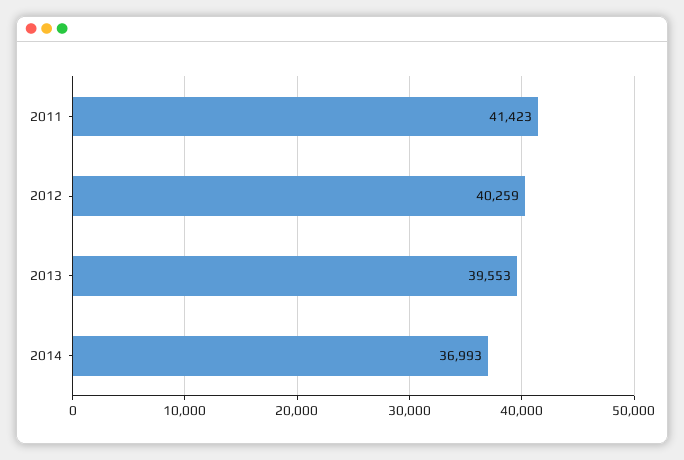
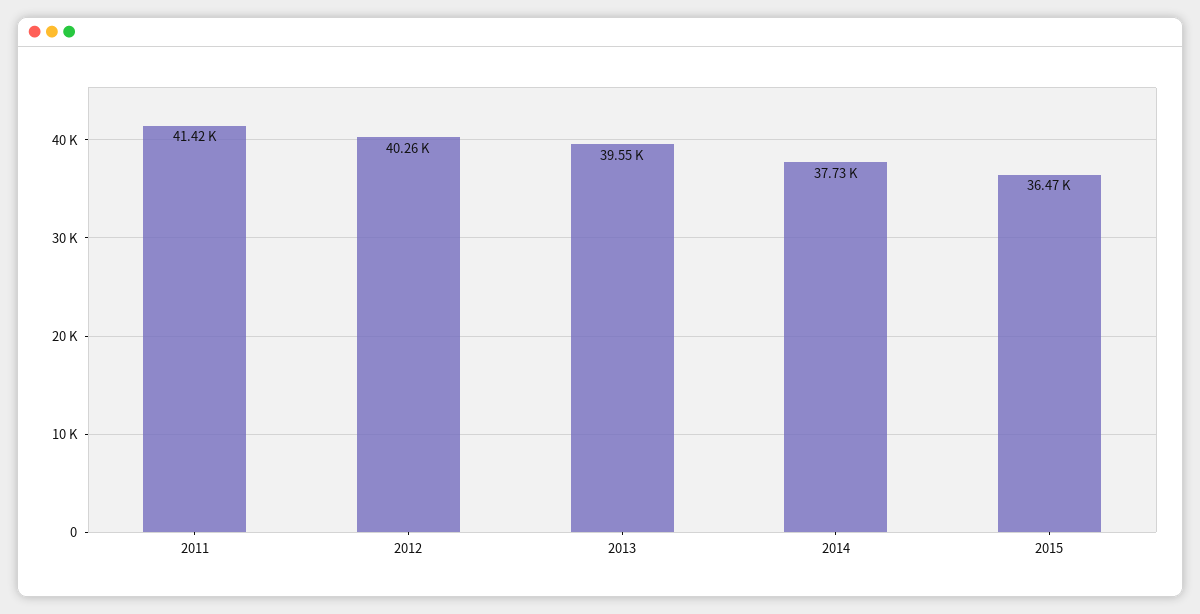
2014: 36993 -> 37730
2015: none -> 36470

